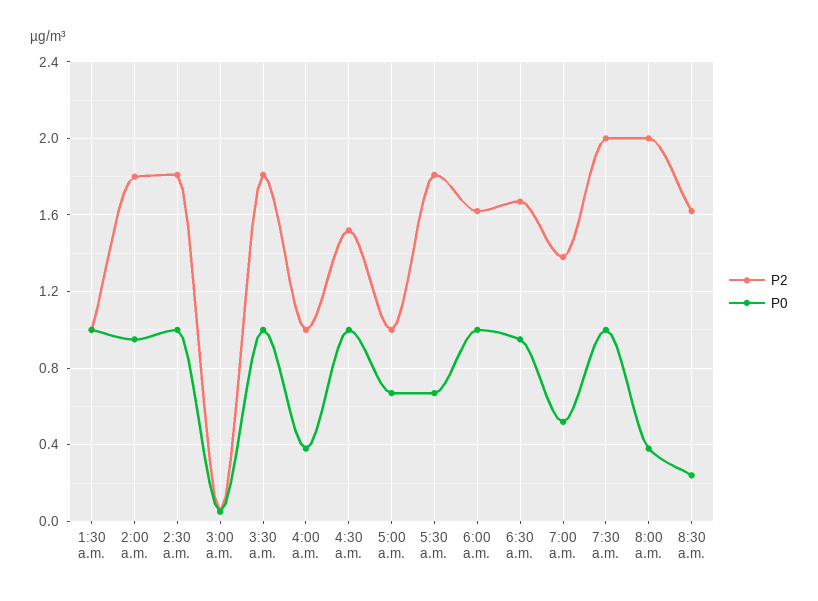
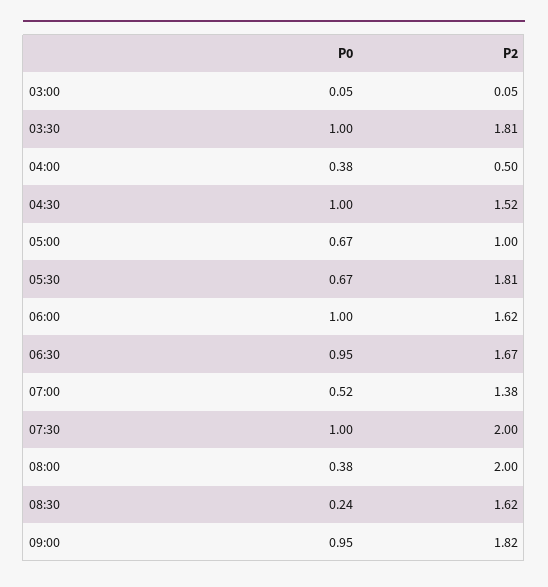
P2, 1:30 a.m.: 1 -> none
P0, 1:30 a.m.: 1 -> none
P2, 2:00 a.m.: 1.8 -> none
P0, 2:00 a.m.: 0.95 -> none
P2, 2:30 a.m.: 1.8 -> none
P0, 2:30 a.m.: 1 -> none
P2, 4:00 a.m.: 1 -> 0.5
P0, 09:00: none -> 0.95
P2, 09:00: none -> 1.82

